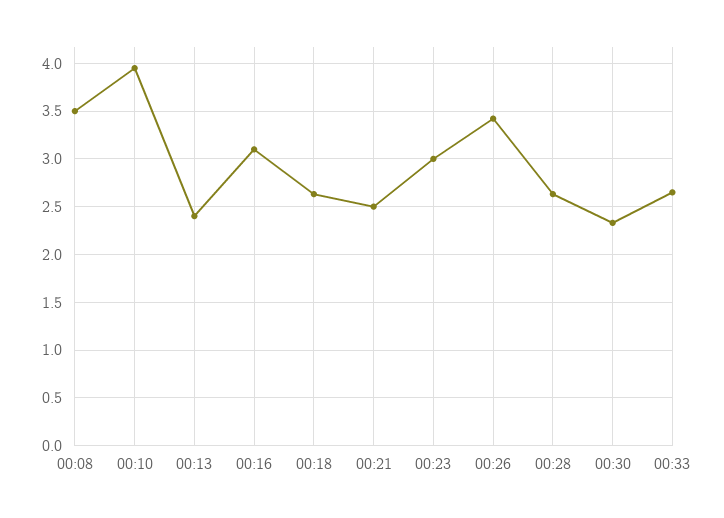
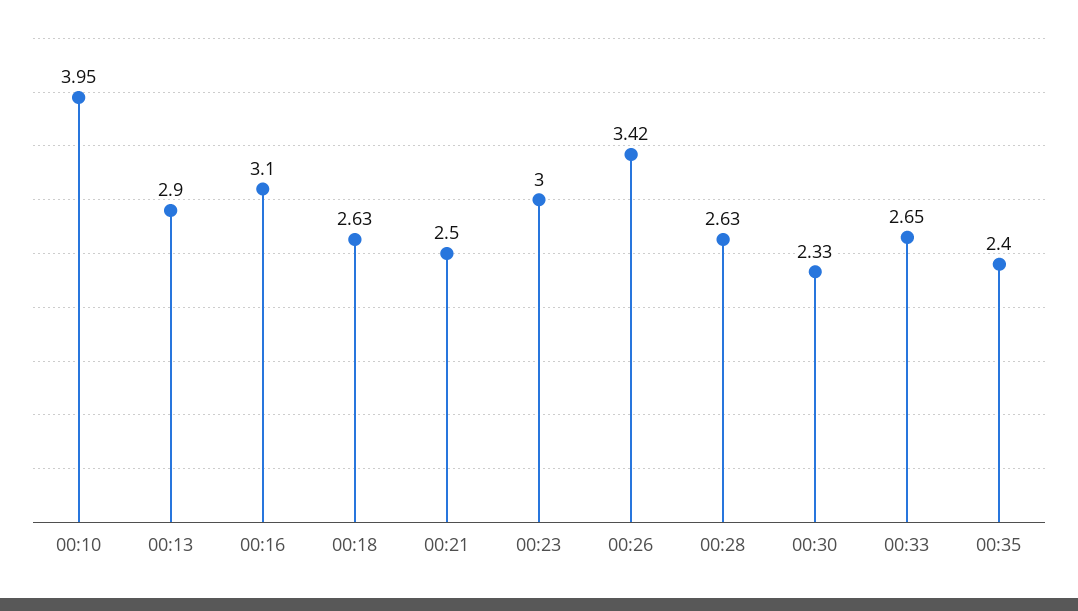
00:08: 3.5 -> none
00:13: 2.4 -> 2.9
00:35: none -> 2.4

